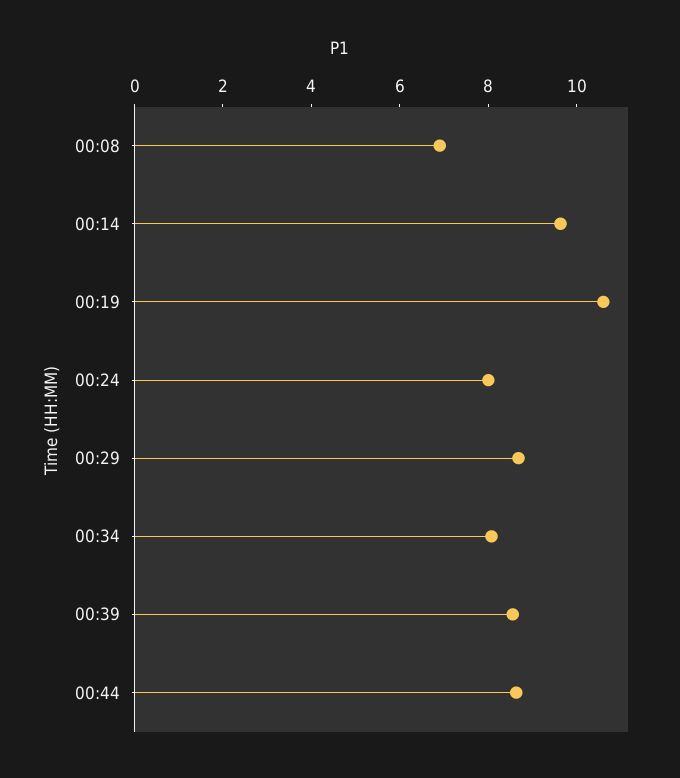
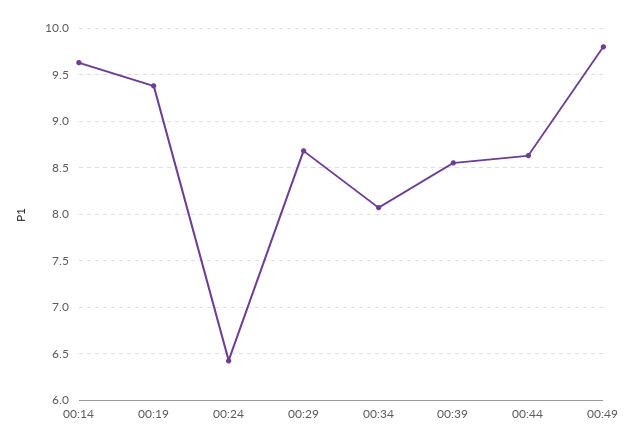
00:08: 7 -> none
00:19: 10.5 -> 9.4
00:24: 8 -> 6.4
00:49: none -> 9.8

